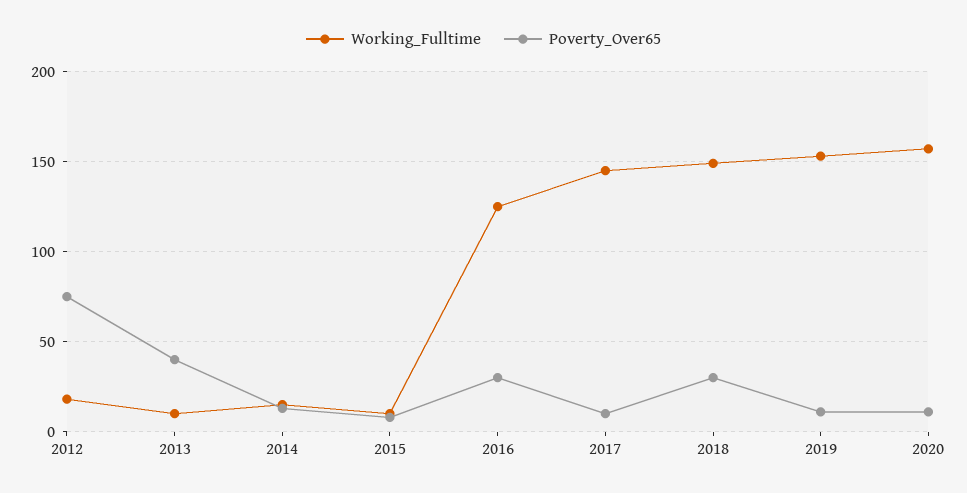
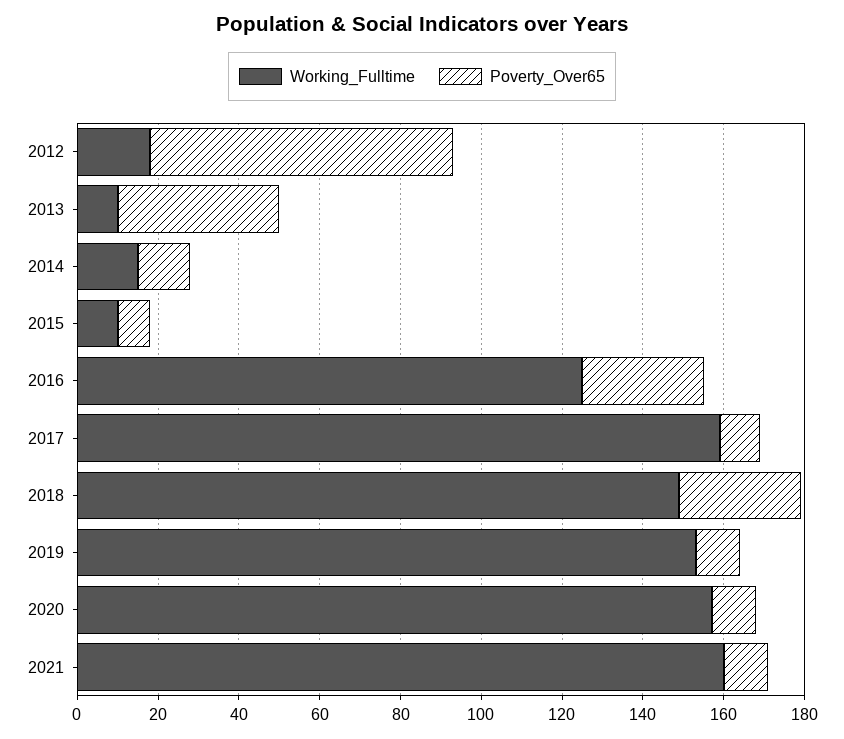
Working_Fulltime, 2017: 145 -> 160
Working_Fulltime, 2021: none -> 160
Poverty_Over65, 2021: none -> 10

